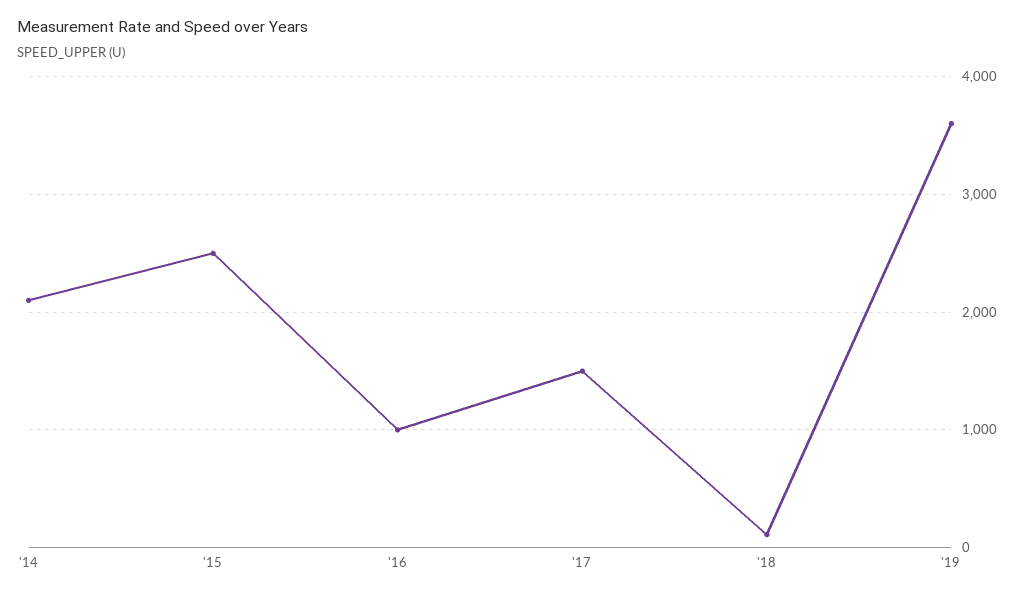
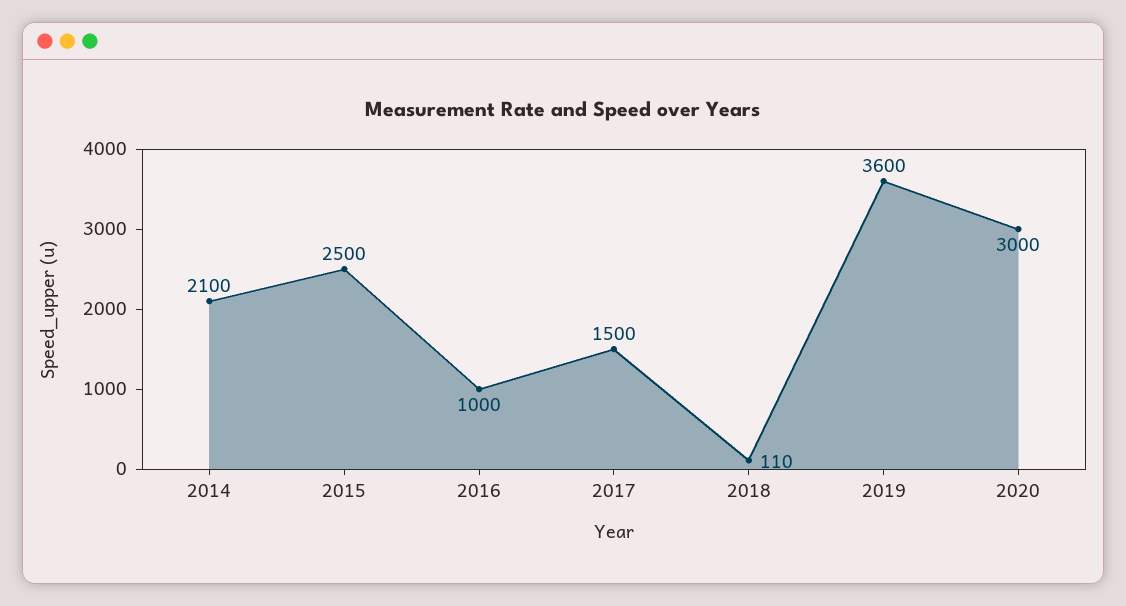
2020: none -> 3000

